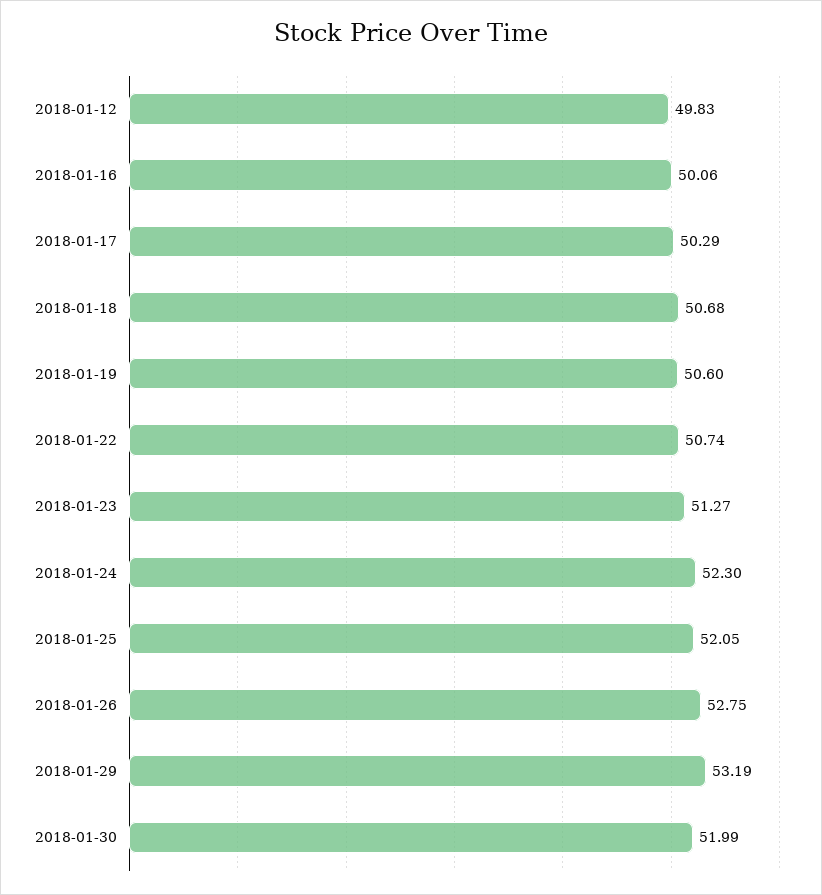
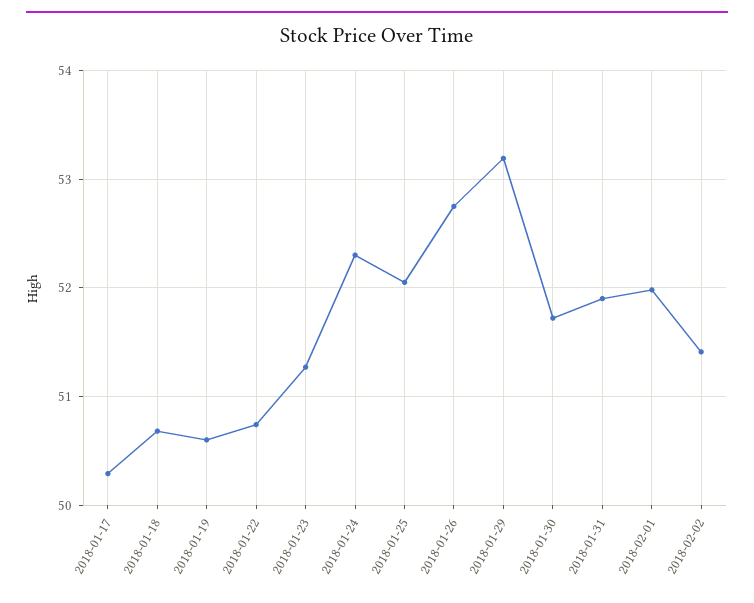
2018-01-12: 49.83 -> none
2018-01-16: 50.06 -> none
2018-01-30: 51.99 -> 51.7
2018-01-31: none -> 51.9
2018-02-01: none -> 52
2018-02-02: none -> 51.4

